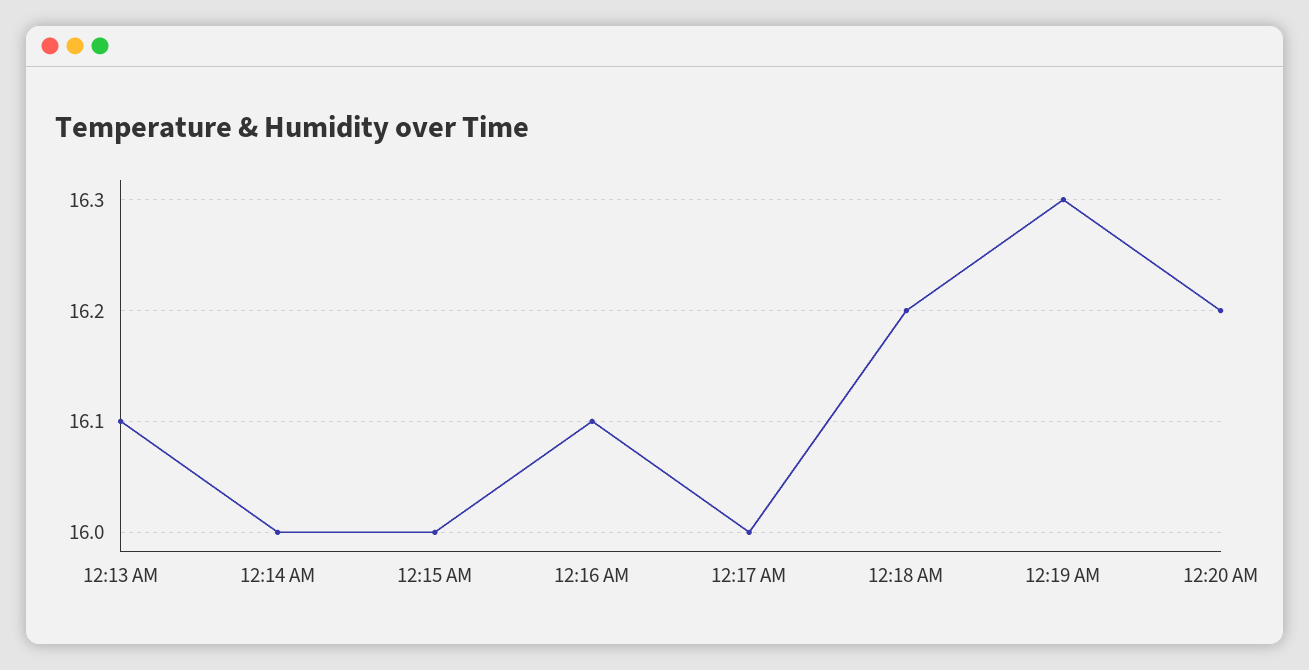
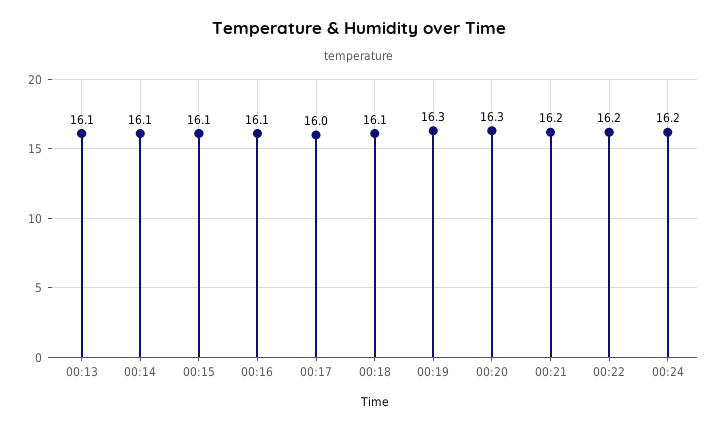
12:14 AM: 16 -> 16.1
12:15 AM: 16 -> 16.1
12:18 AM: 16.2 -> 16.1
12:20 AM: 16.2 -> 16.3
00:21: none -> 16.2
00:22: none -> 16.2
00:24: none -> 16.2

